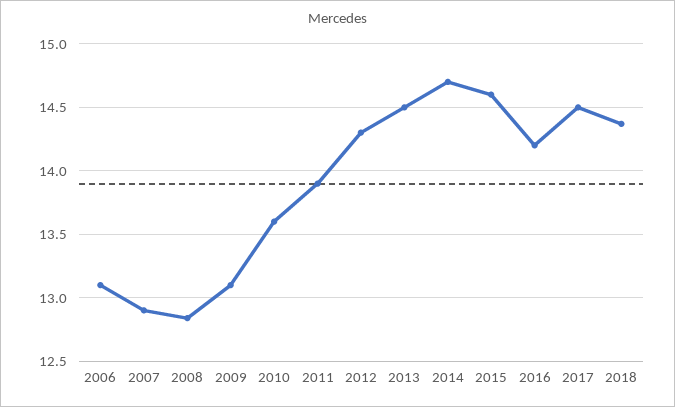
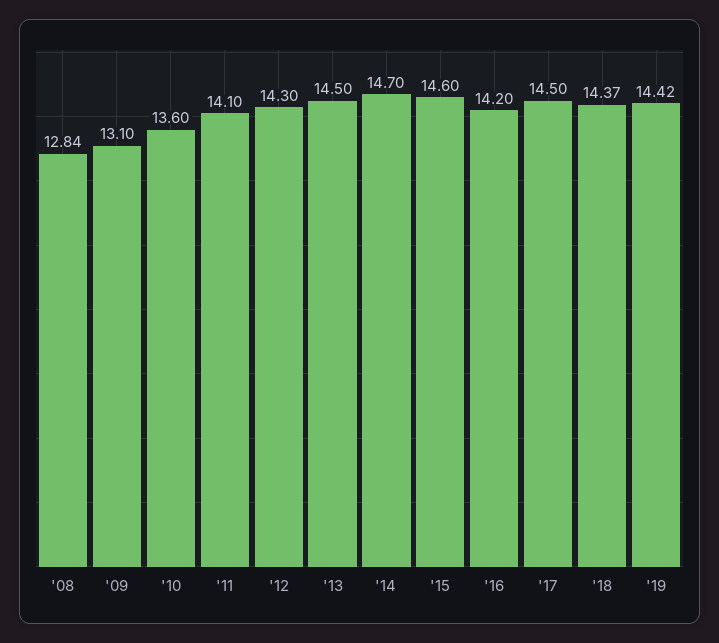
2006: 13.1 -> none
2007: 12.9 -> none
2011: 13.9 -> 14.1
'19: none -> 14.42

